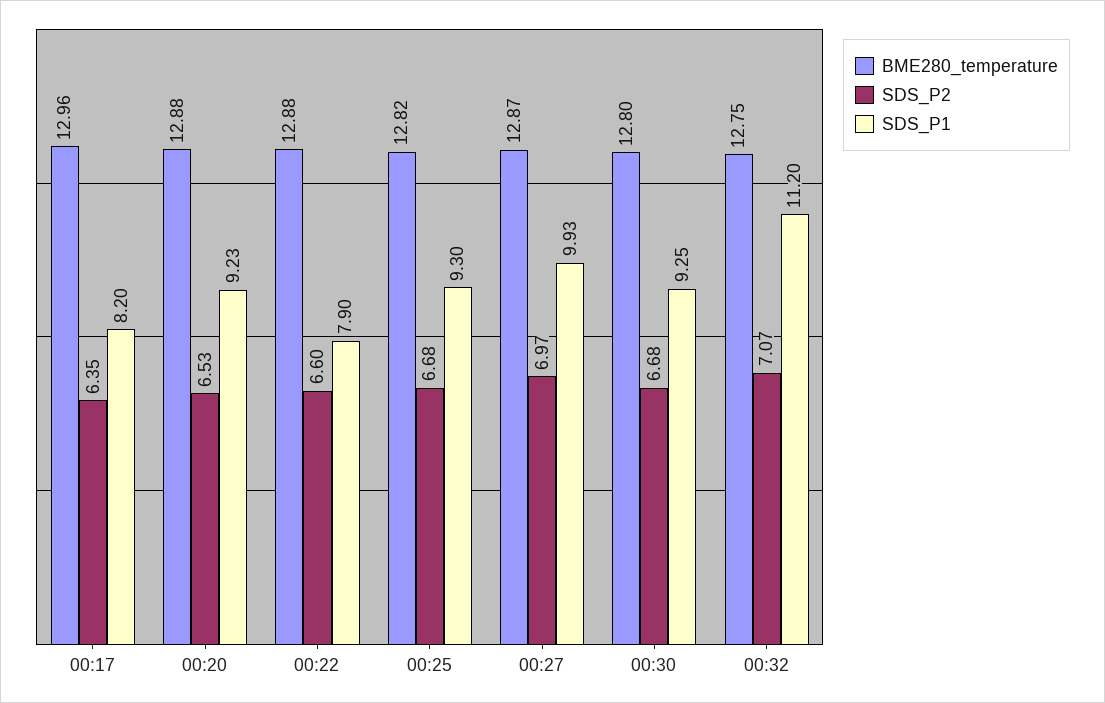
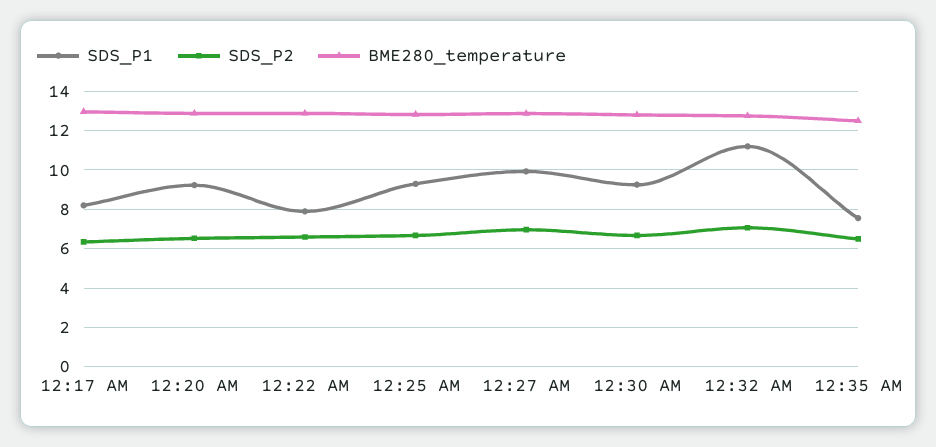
SDS_P1, 12:35 AM: none -> 7.5
SDS_P2, 12:35 AM: none -> 6.5
BME280_temperature, 12:35 AM: none -> 12.5

